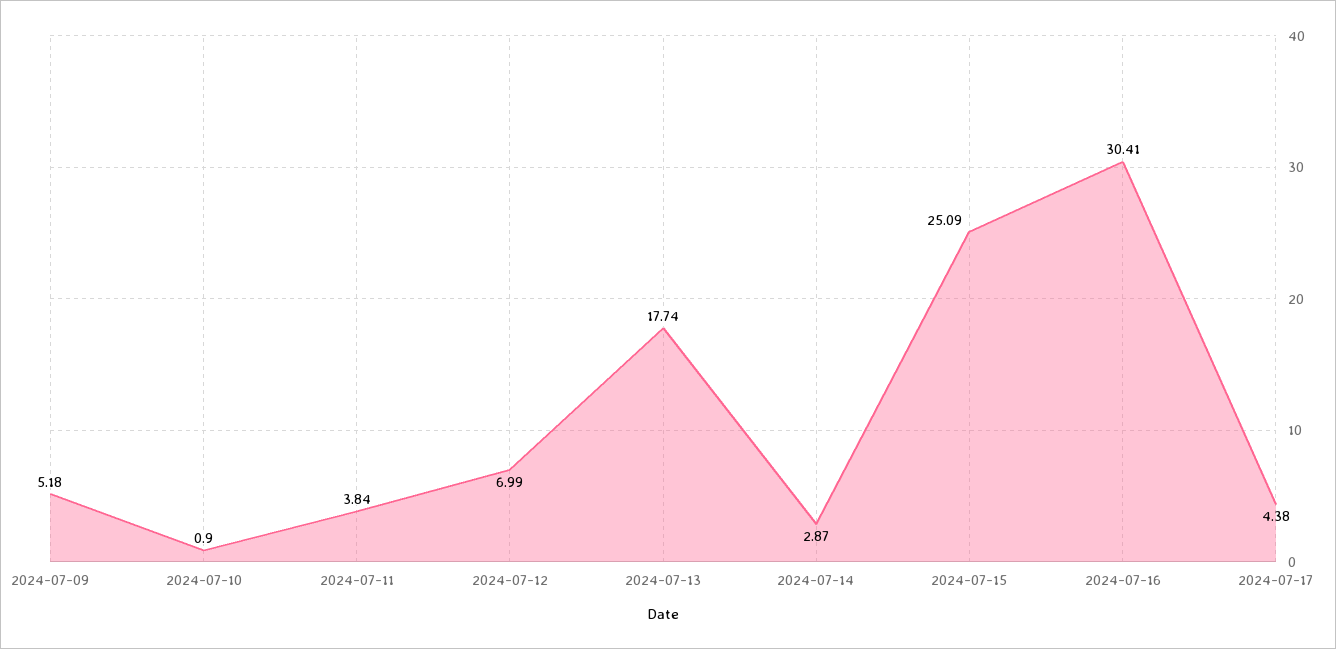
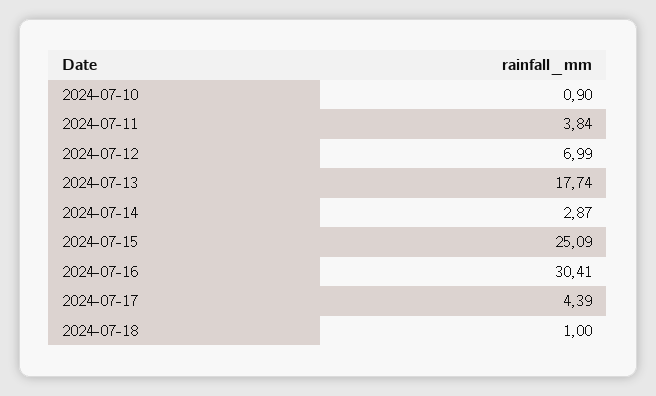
2024-07-09: 5.18 -> none
2024-07-17: 4.38 -> 4.39
2024-07-18: none -> 1

